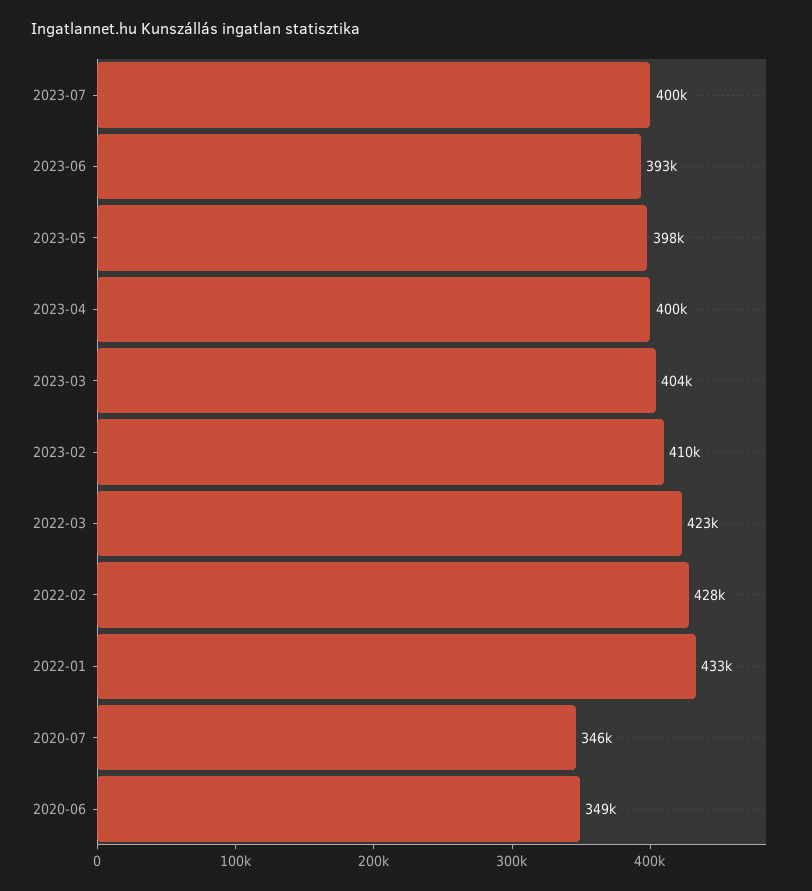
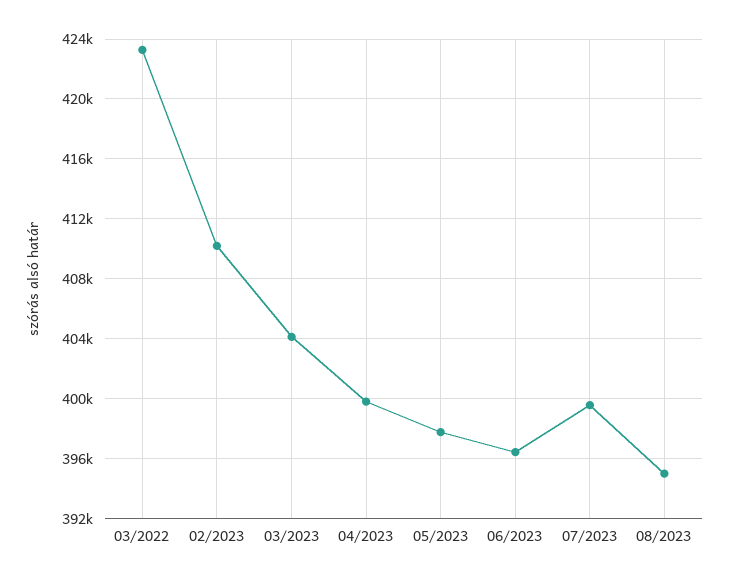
2023-06: 393000 -> 396500
2022-02: 428000 -> none
2022-01: 433000 -> none
2020-07: 346000 -> none
2020-06: 349000 -> none
08/2023: none -> 395000

